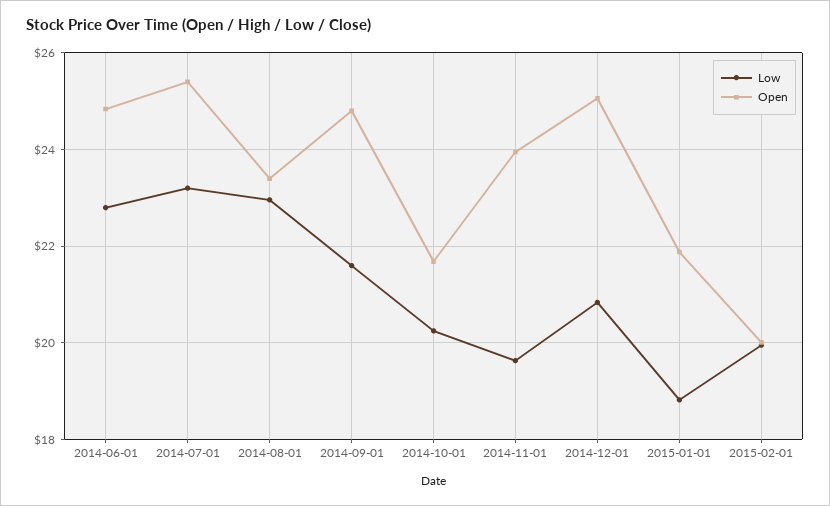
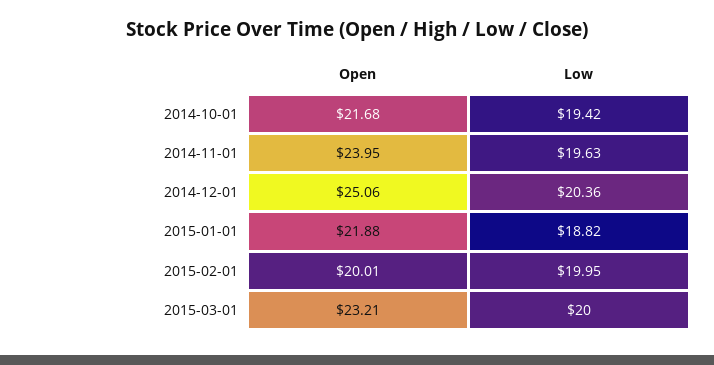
Low, 2014-06-01: 22.8 -> none
Open, 2014-06-01: 24.8 -> none
Low, 2014-07-01: 23.2 -> none
Open, 2014-07-01: 25.4 -> none
Low, 2014-08-01: 23 -> none
Open, 2014-08-01: 23.4 -> none
Low, 2014-09-01: 21.6 -> none
Open, 2014-09-01: 24.8 -> none
Low, 2014-10-01: 20.2 -> 19.42
Low, 2014-12-01: 20.8 -> 20.36
Open, 2015-03-01: none -> 23.21
Low, 2015-03-01: none -> 20

